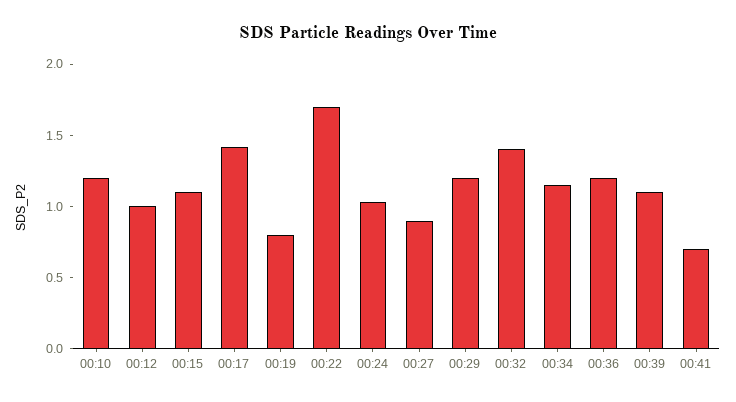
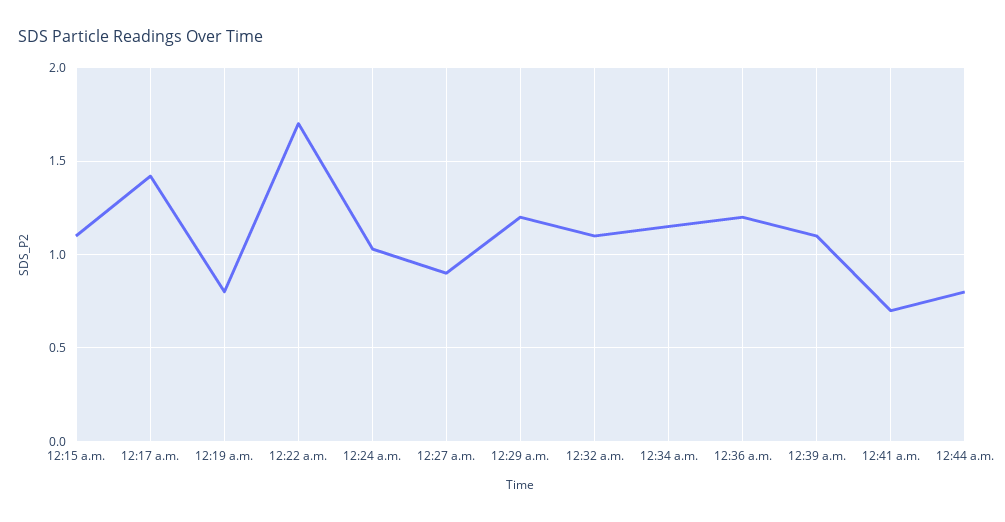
00:10: 1.2 -> none
00:12: 1 -> none
00:32: 1.4 -> 1.1
12:44 a.m.: none -> 0.8

